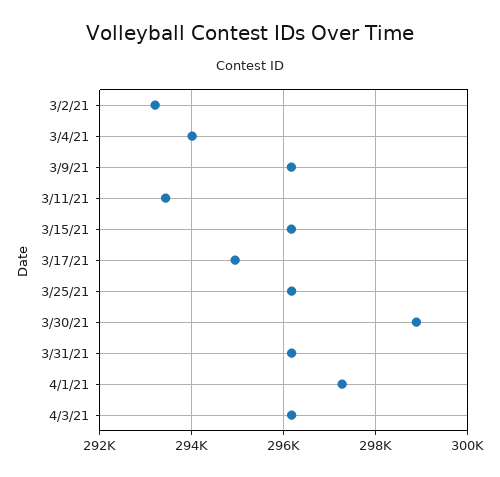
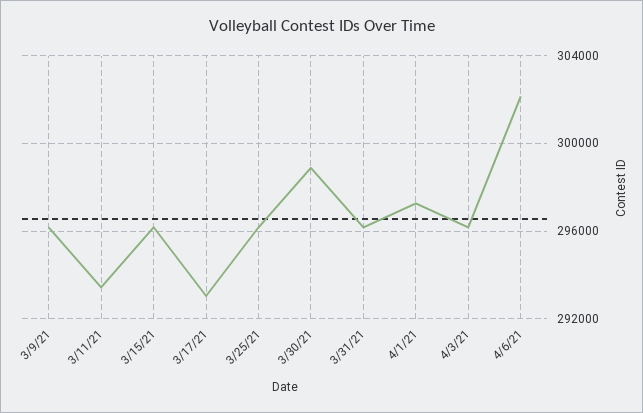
3/2/21: 293200 -> none
3/4/21: 294000 -> none
3/17/21: 295000 -> 293000
4/6/21: none -> 302000

